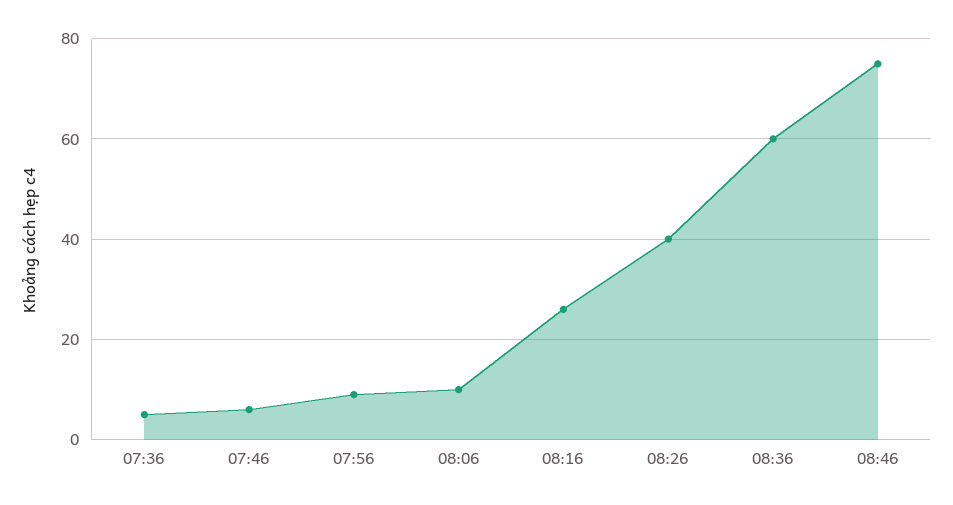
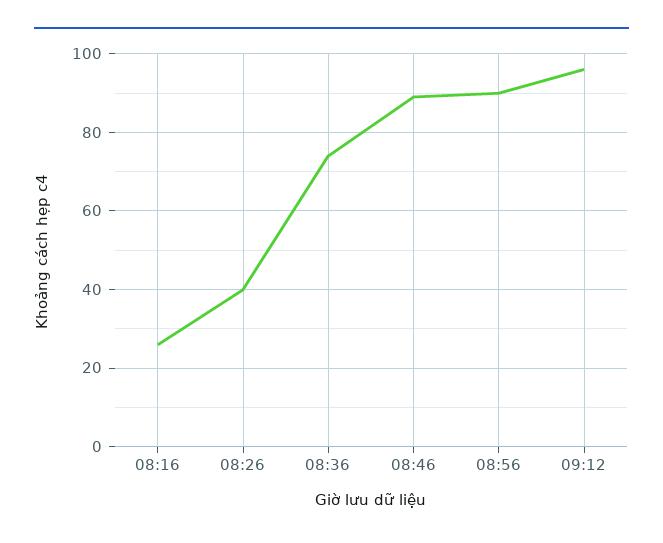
07:36: 5 -> none
07:46: 5 -> none
07:56: 10 -> none
08:06: 10 -> none
08:36: 60 -> 75
08:46: 75 -> 90
08:56: none -> 90
09:12: none -> 95

